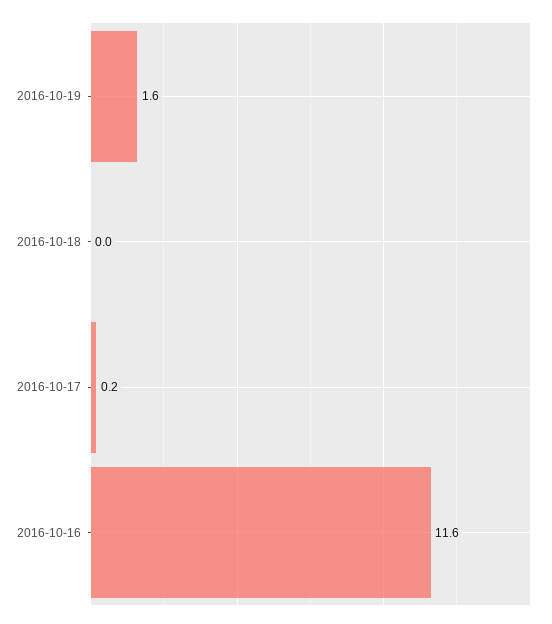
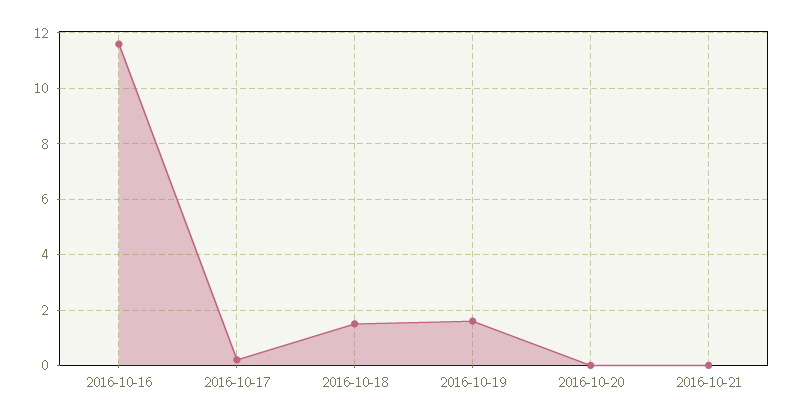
2016-10-18: 0 -> 1.5
2016-10-20: none -> 0
2016-10-21: none -> 0

